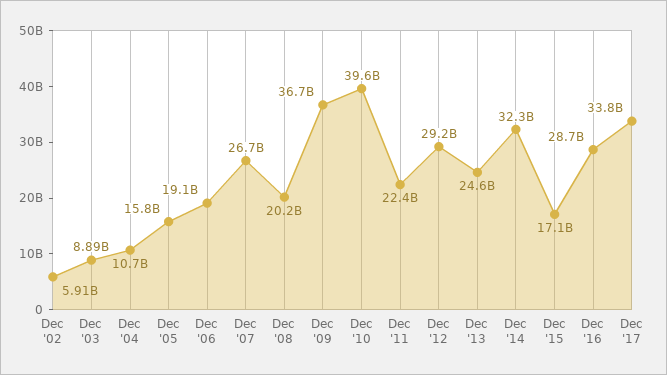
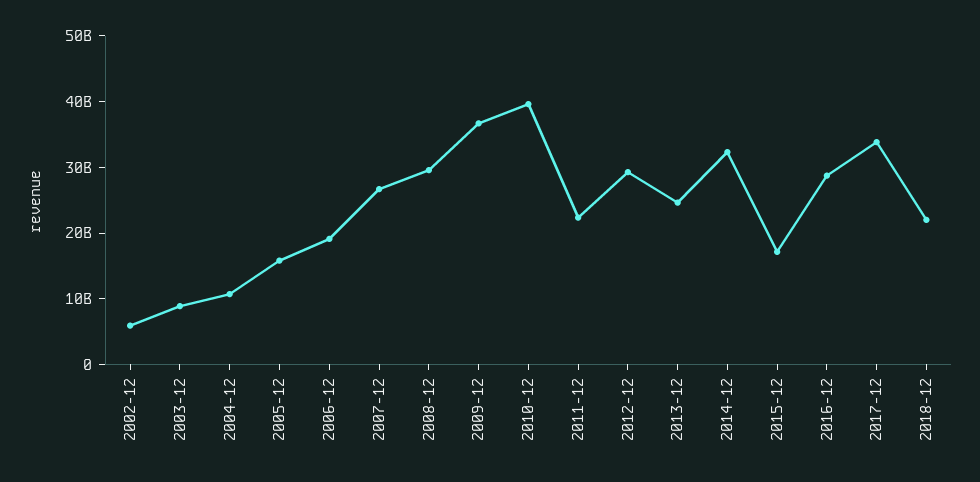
Dec '08: 20200000000 -> 30000000000
2018-12: none -> 22000000000

